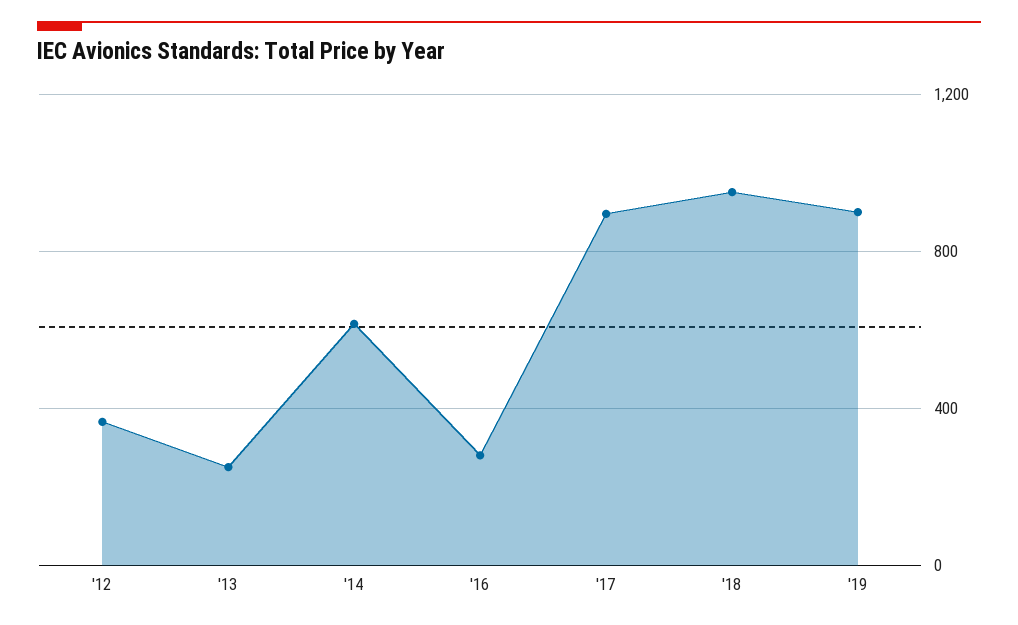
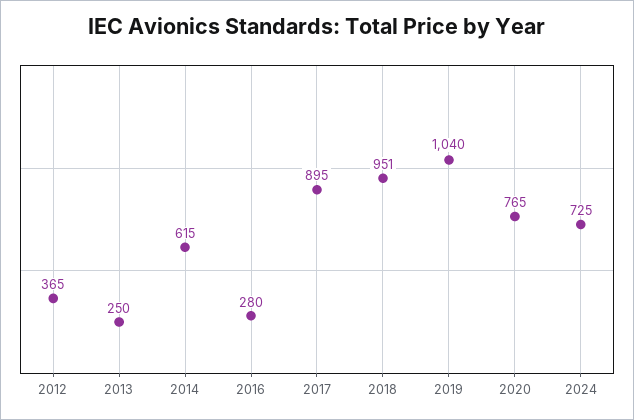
'19: 900 -> 1040
2020: none -> 765
2024: none -> 725

